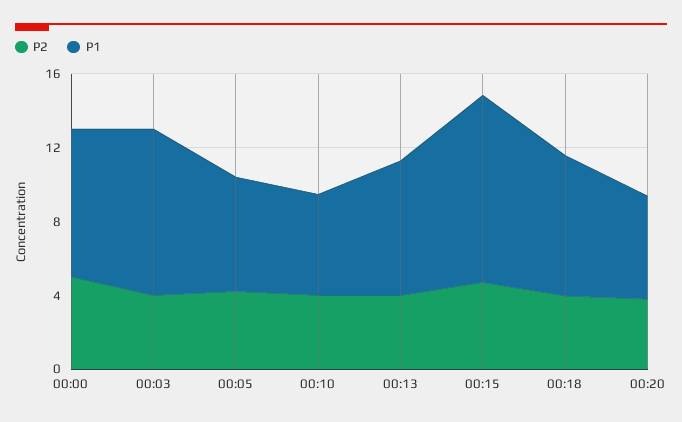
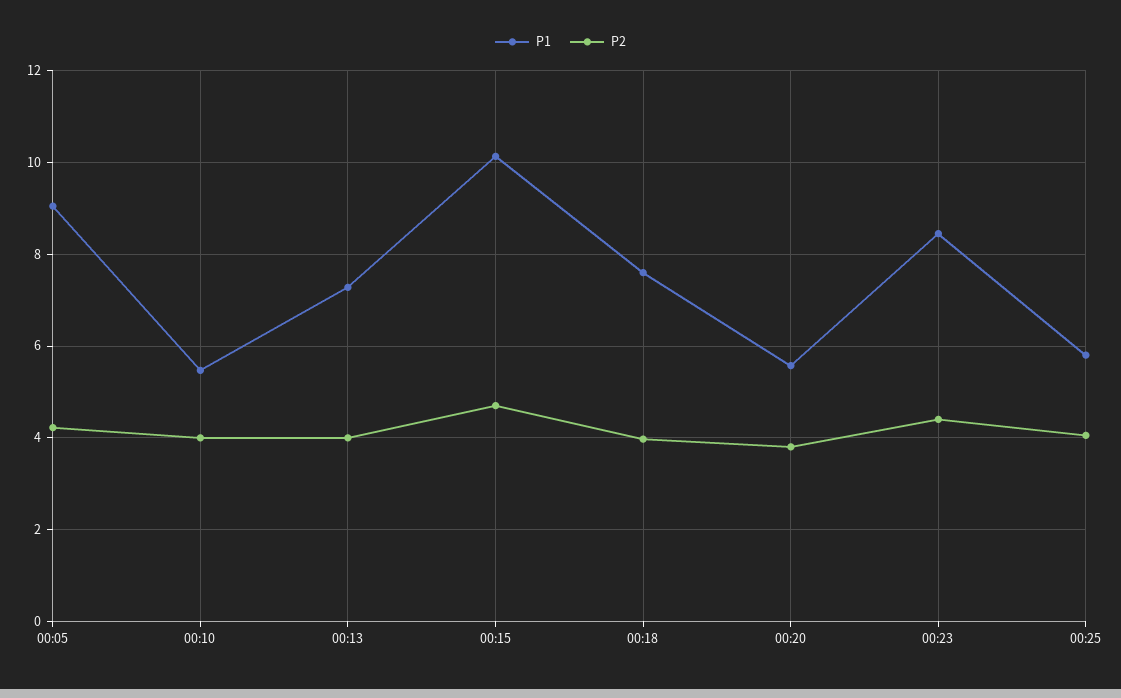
P2, 00:00: 5 -> none
P1, 00:00: 8 -> none
P2, 00:03: 4 -> none
P1, 00:03: 9 -> none
P1, 00:05: 6 -> 9
P1, 00:23: none -> 8.4
P2, 00:23: none -> 4.4
P1, 00:25: none -> 5.8
P2, 00:25: none -> 4

